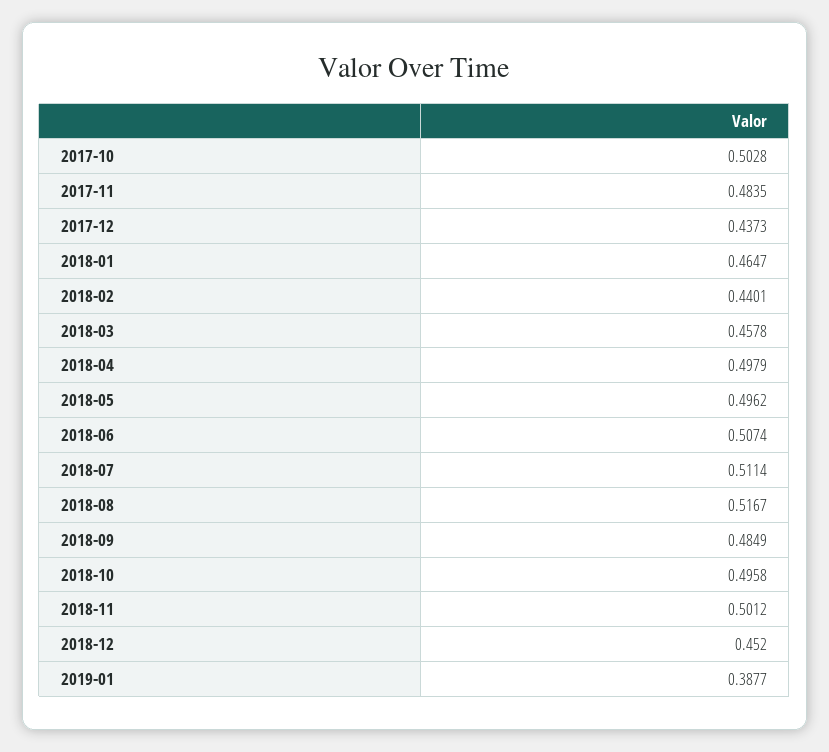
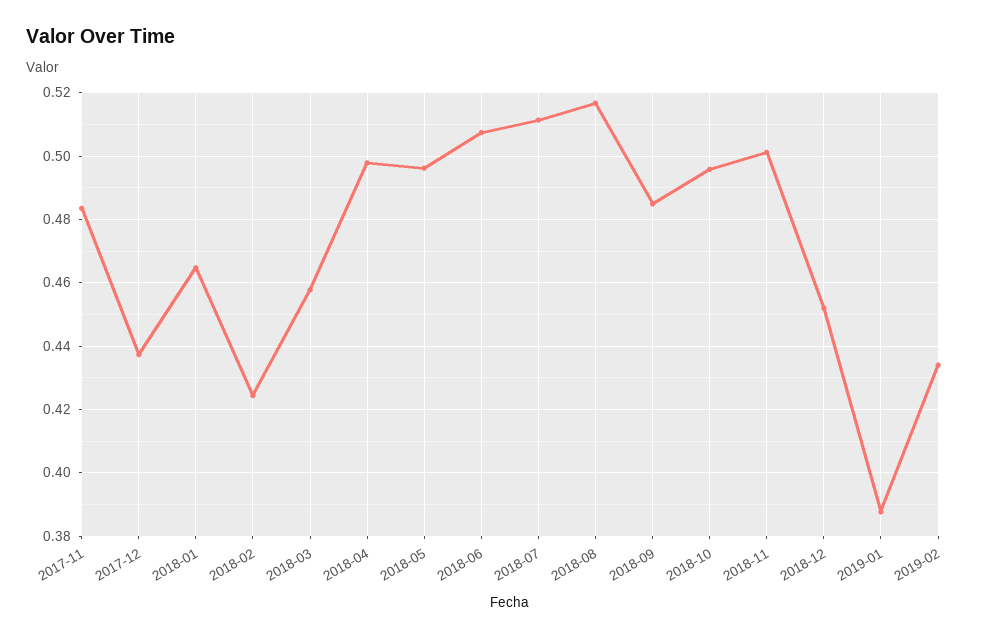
2017-10: 0.5028 -> none
2018-02: 0.4401 -> 0.424
2019-02: none -> 0.434

